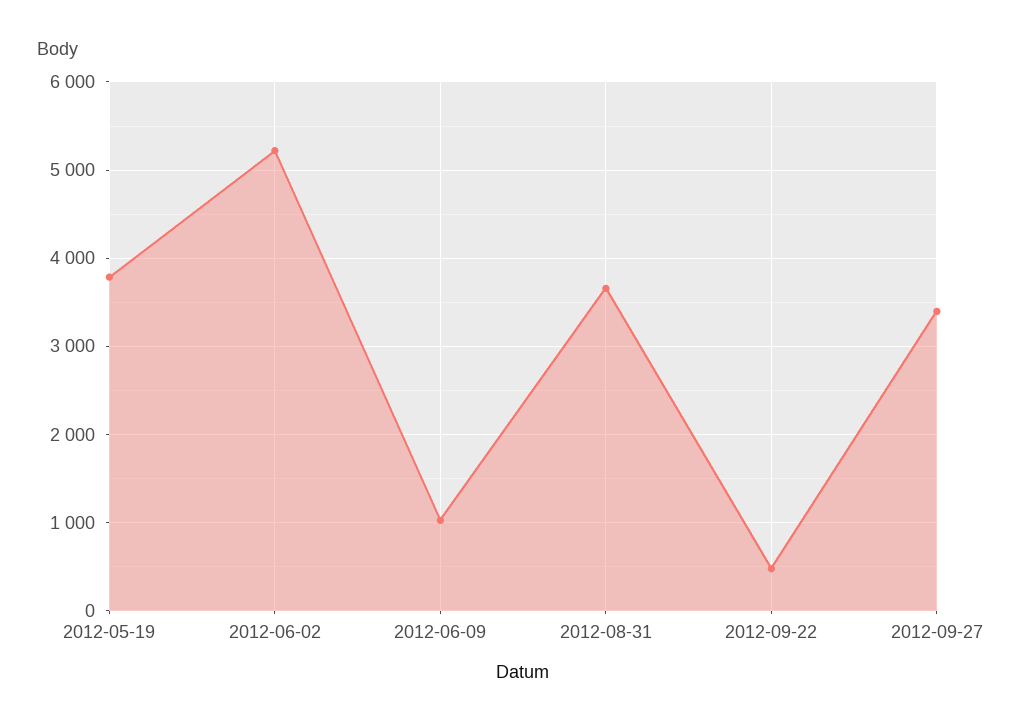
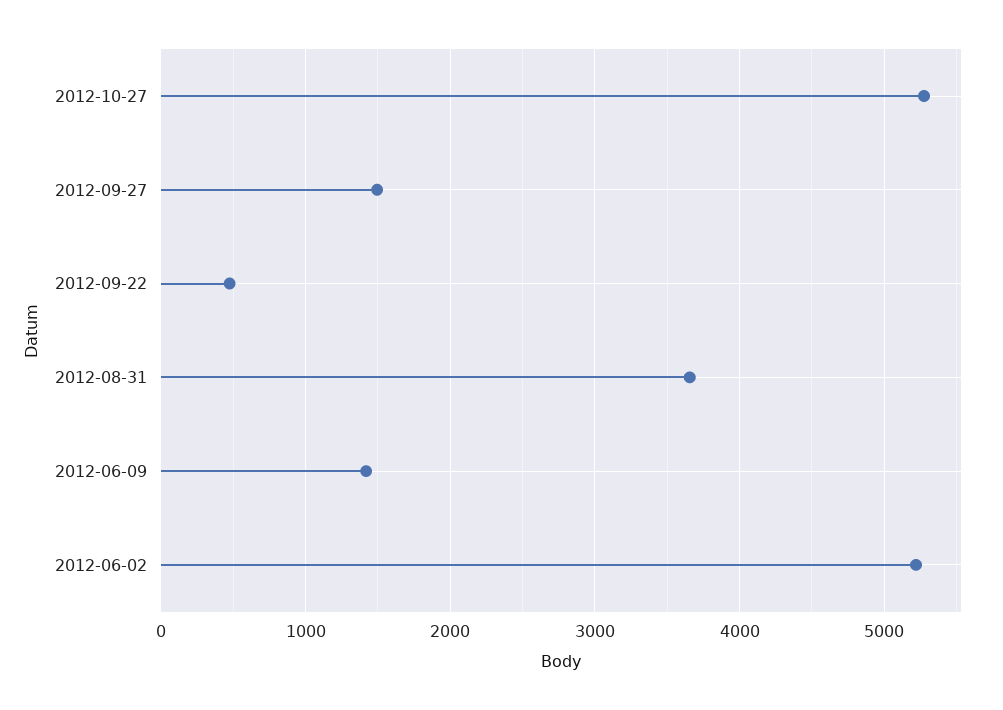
2012-05-19: 3800 -> none
2012-06-09: 1000 -> 1400
2012-09-27: 3400 -> 1500
2012-10-27: none -> 5300

